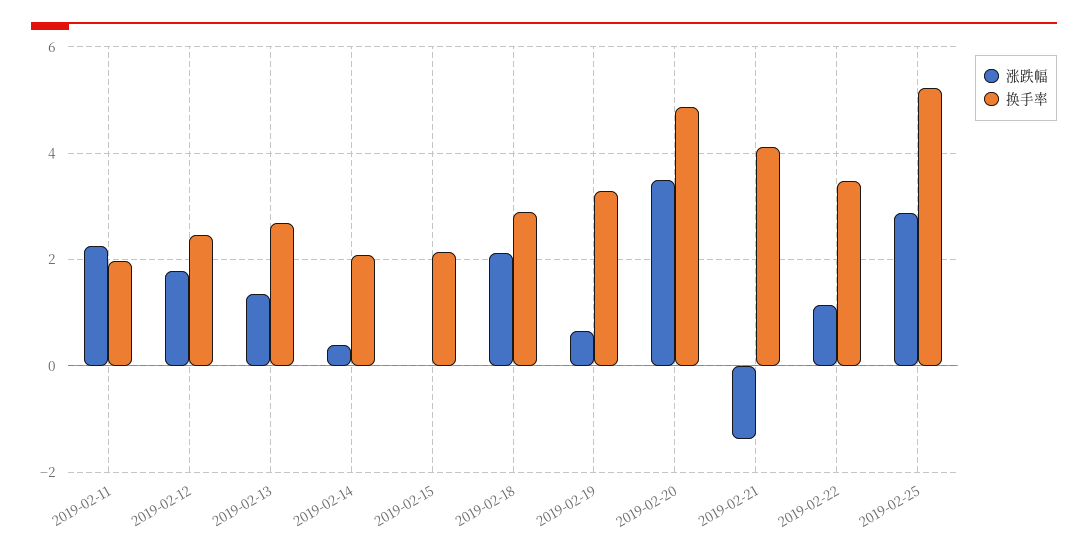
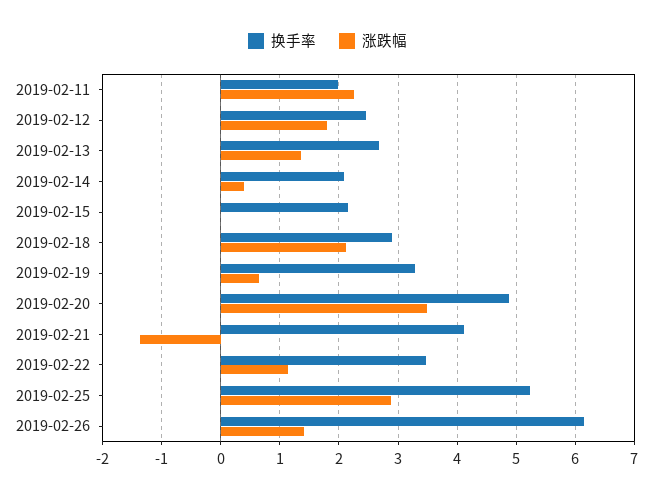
换手率, 2019-02-26: none -> 6.2
涨跌幅, 2019-02-26: none -> 1.4

